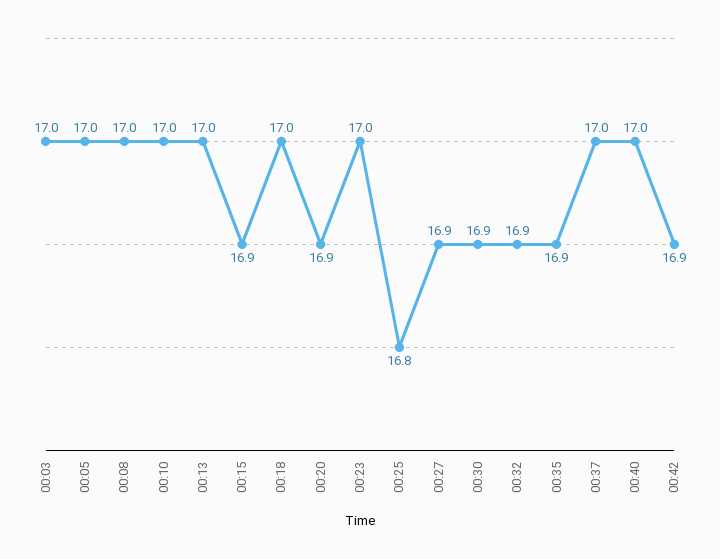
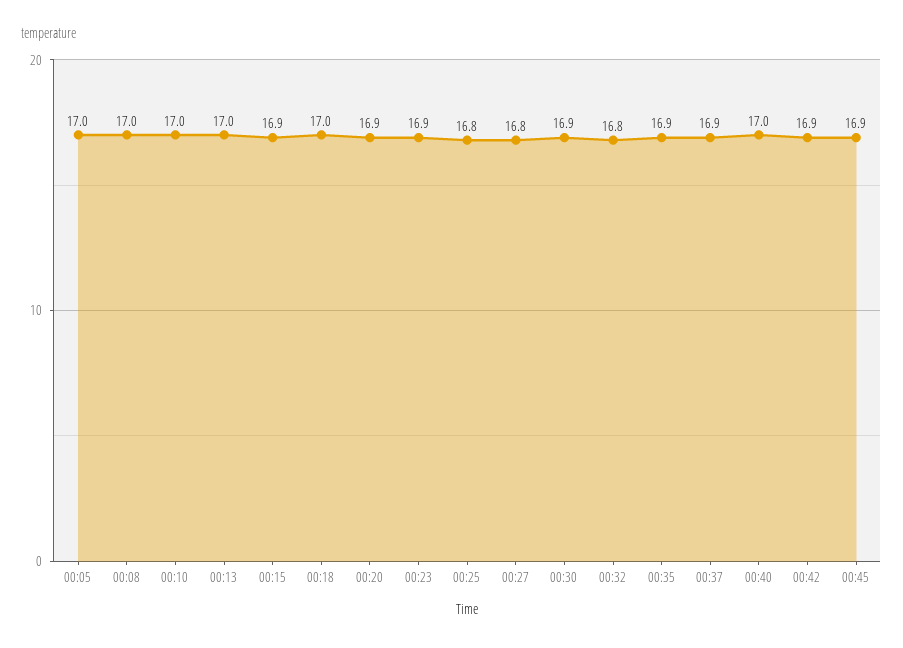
00:03: 17 -> none
00:23: 17 -> 16.9
00:27: 16.9 -> 16.8
00:32: 16.9 -> 16.8
00:37: 17 -> 16.9
00:45: none -> 16.9

